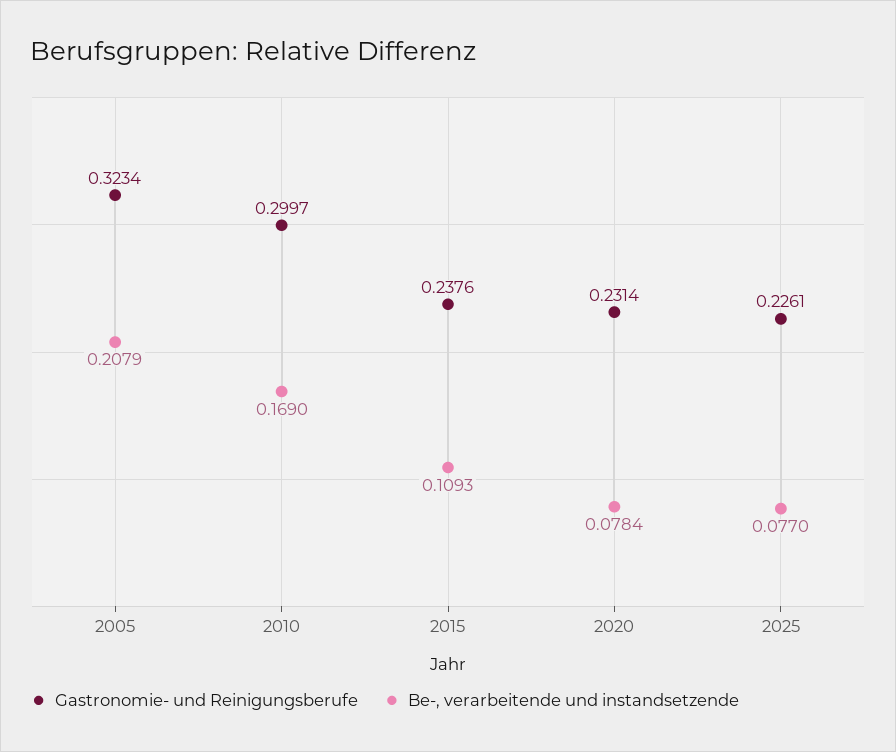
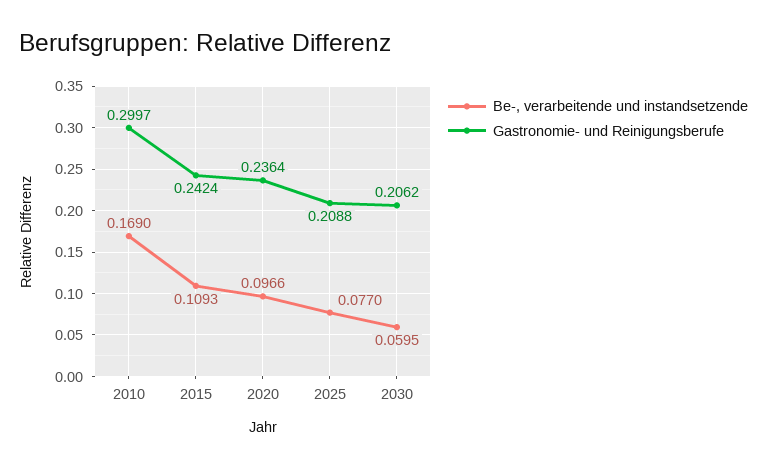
Gastronomie- und Reinigungsberufe, 2005: 0.3234 -> none
Be-, verarbeitende und instandsetzende, 2005: 0.2079 -> none
Gastronomie- und Reinigungsberufe, 2015: 0.2376 -> 0.2424
Gastronomie- und Reinigungsberufe, 2020: 0.2314 -> 0.2364
Be-, verarbeitende und instandsetzende, 2020: 0.0784 -> 0.0966
Gastronomie- und Reinigungsberufe, 2025: 0.2261 -> 0.2088
Be-, verarbeitende und instandsetzende, 2030: none -> 0.0595
Gastronomie- und Reinigungsberufe, 2030: none -> 0.2062

